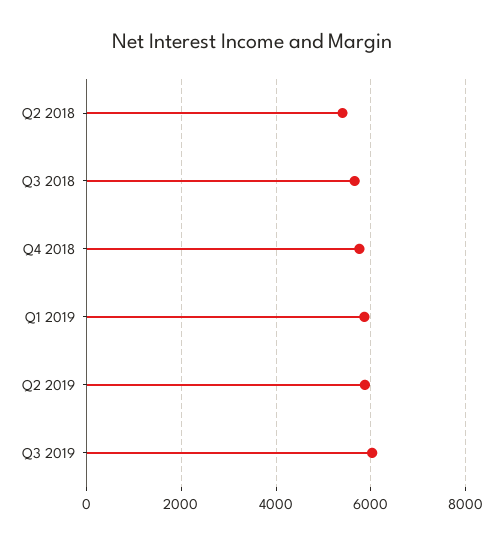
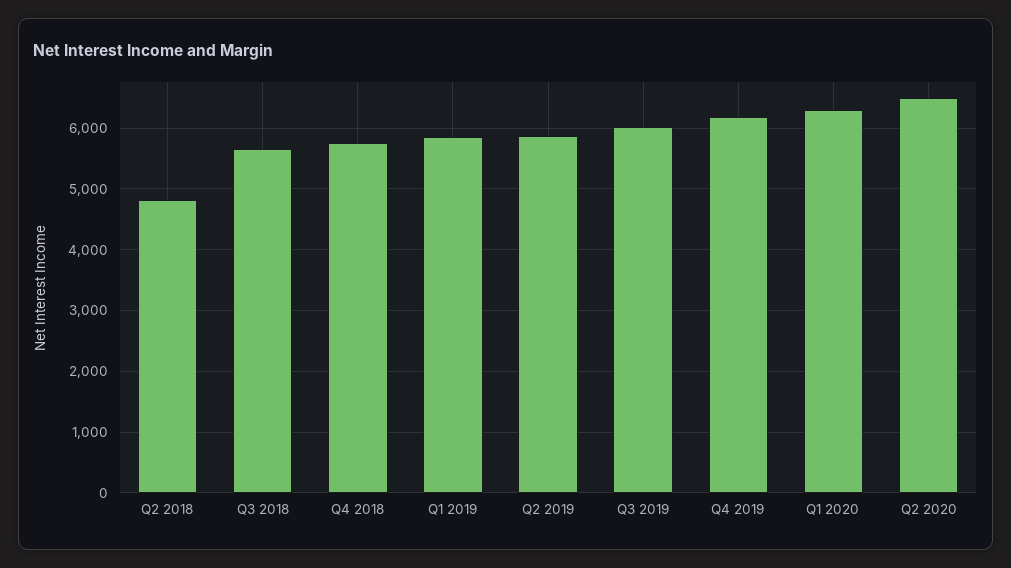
Q2 2018: 5400 -> 4800
Q4 2019: none -> 6200
Q1 2020: none -> 6300
Q2 2020: none -> 6500

